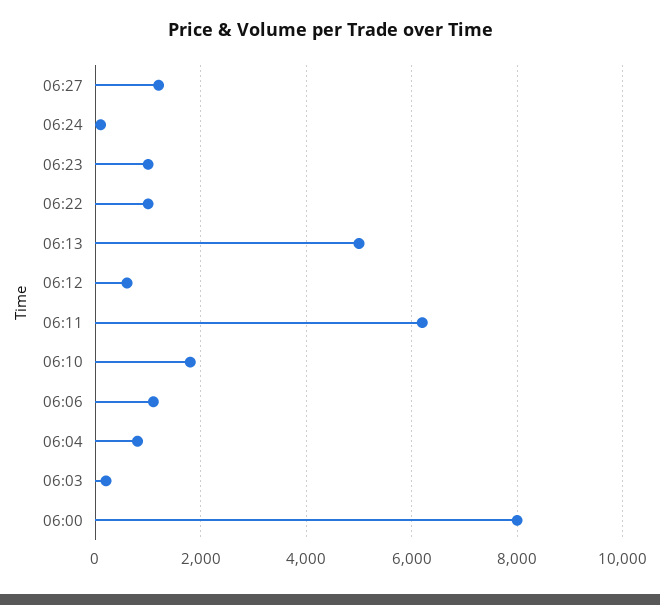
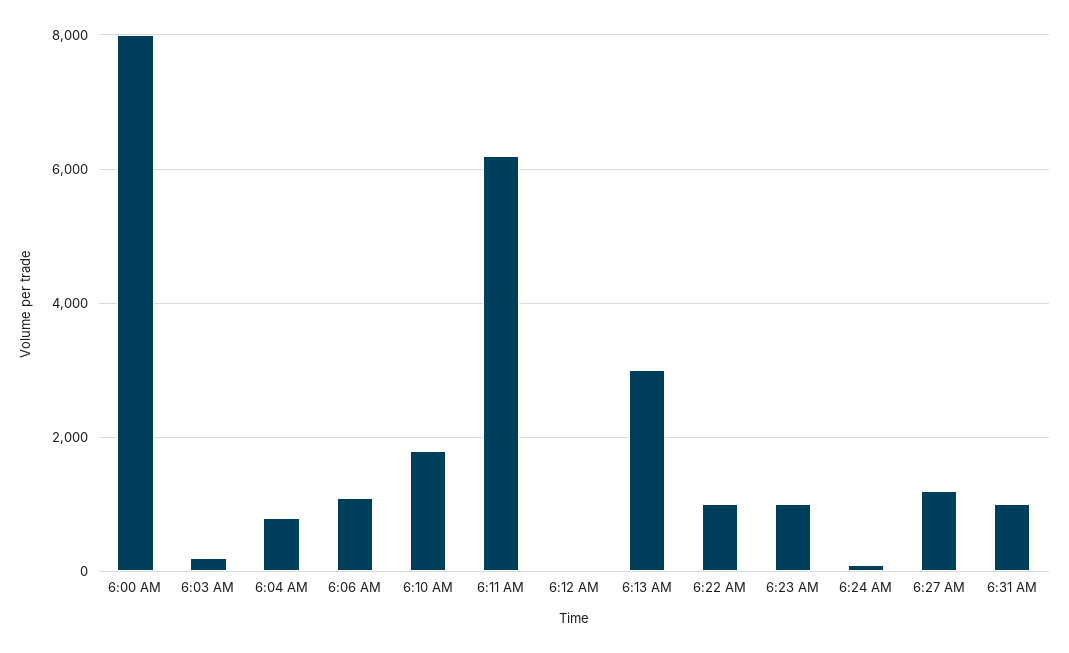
06:13: 5000 -> 3000
06:12: 600 -> 0
6:31 AM: none -> 1000

